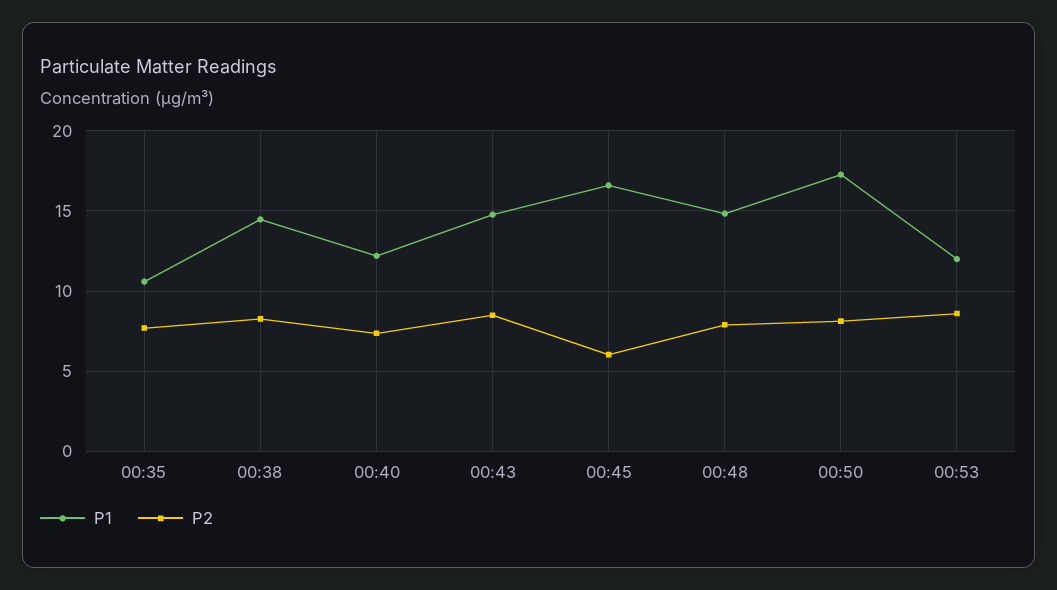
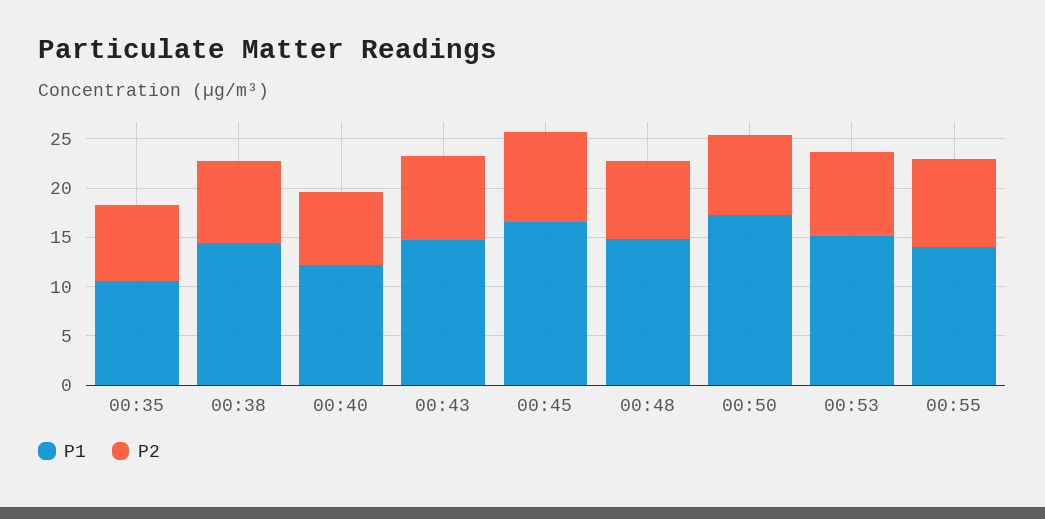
P2, 00:45: 6 -> 9
P1, 00:53: 12 -> 15
P1, 00:55: none -> 14
P2, 00:55: none -> 9

